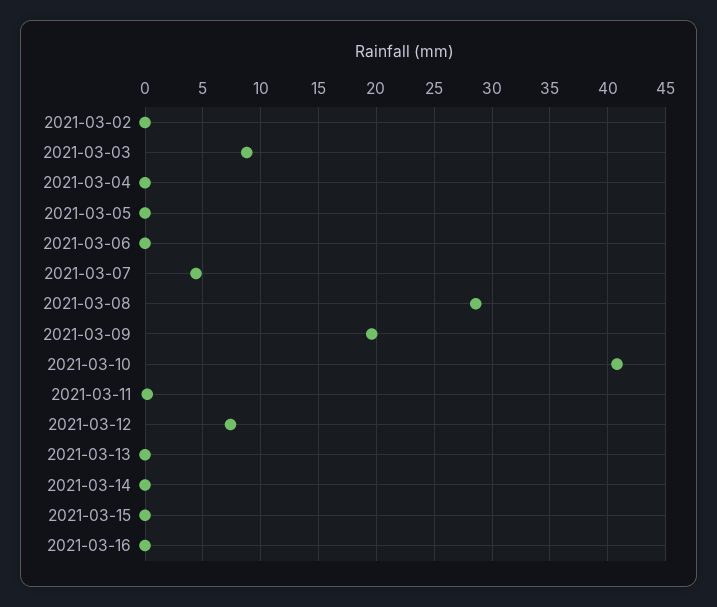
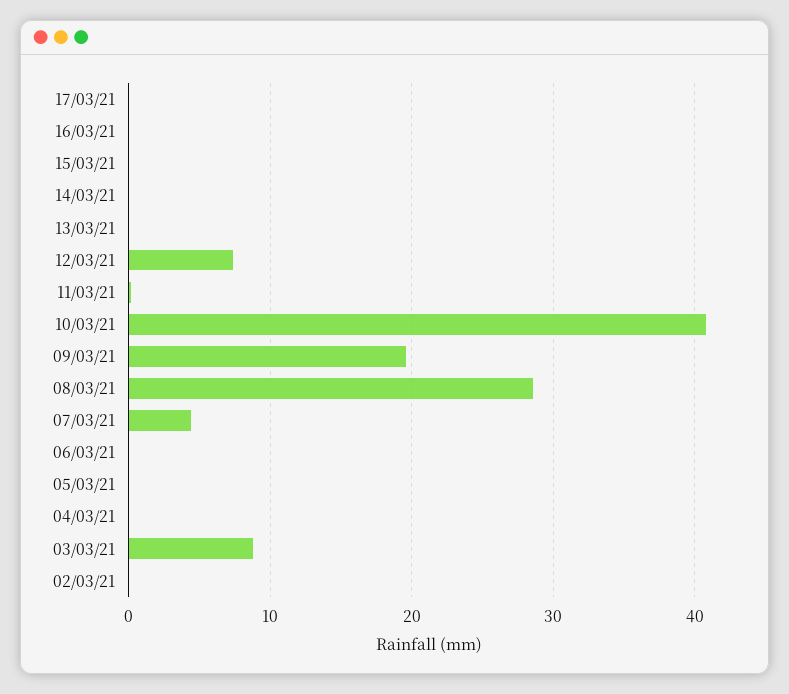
17/03/21: none -> 0

